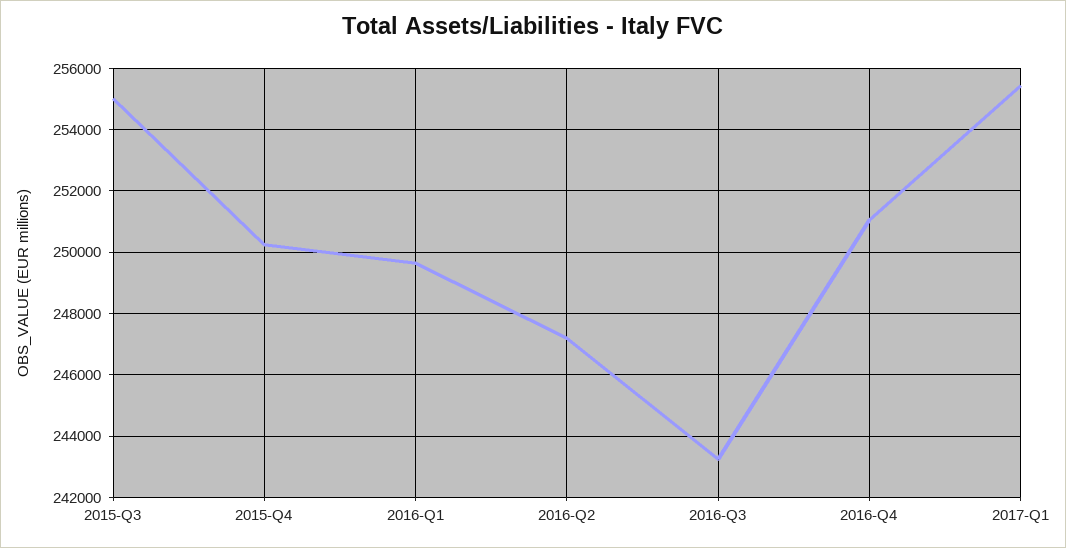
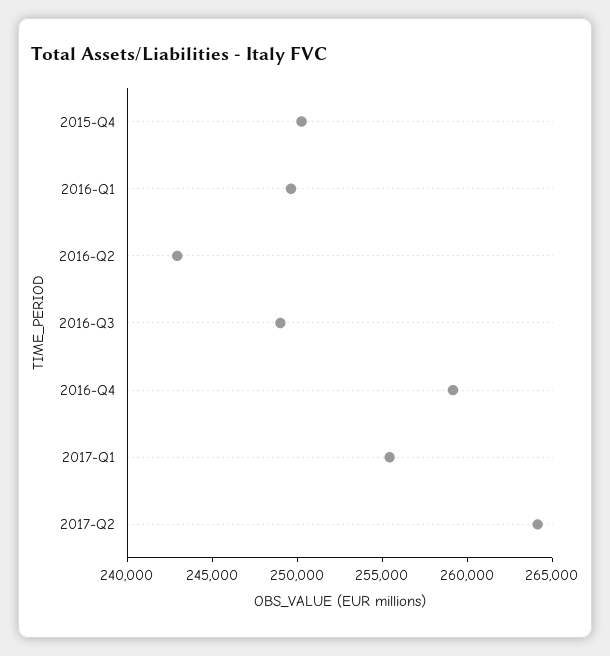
2015-Q3: 255000 -> none
2016-Q2: 247200 -> 243000
2016-Q3: 243200 -> 249000
2016-Q4: 251000 -> 259000
2017-Q2: none -> 264000

